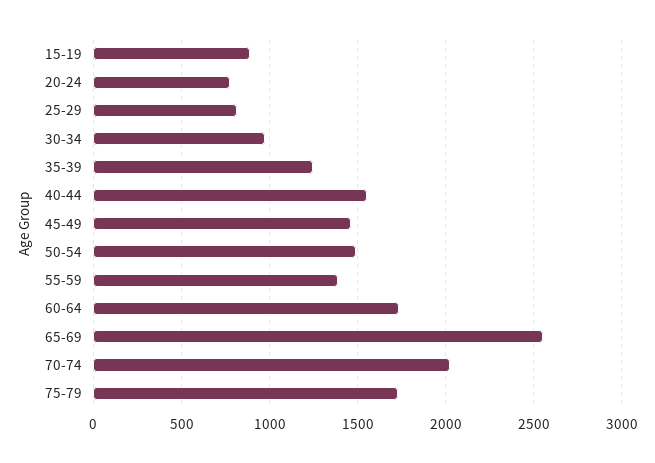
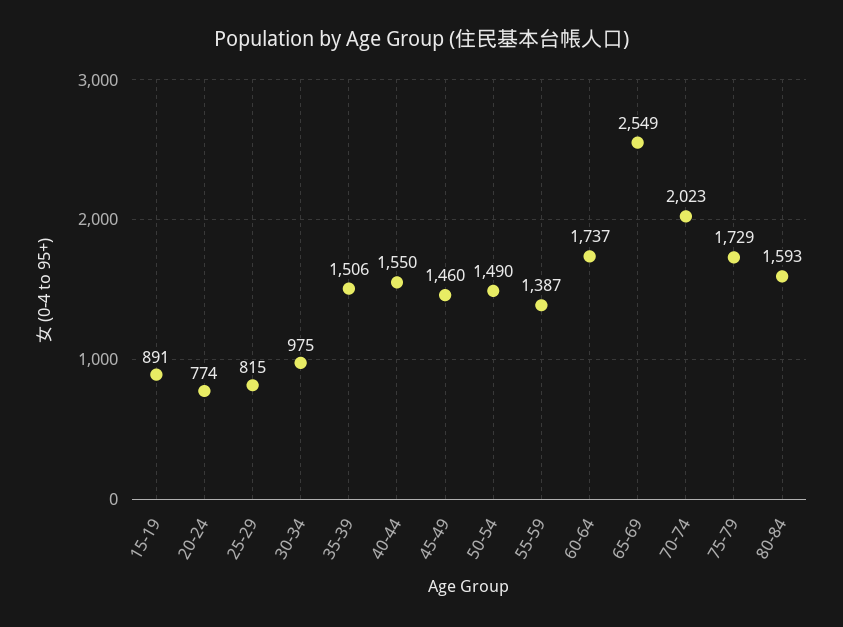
35-39: 1250 -> 1506
80-84: none -> 1593

